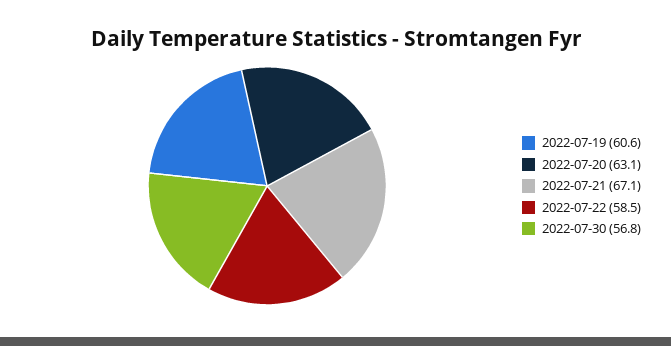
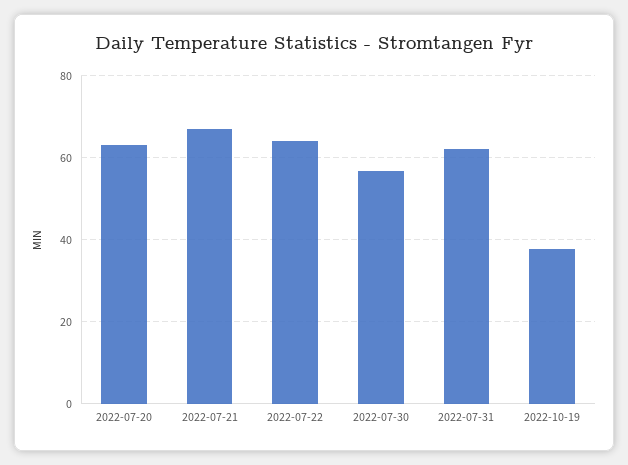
2022-07-19: 60.6 -> none
2022-07-22: 58.5 -> 64
2022-07-31: none -> 62
2022-10-19: none -> 38

